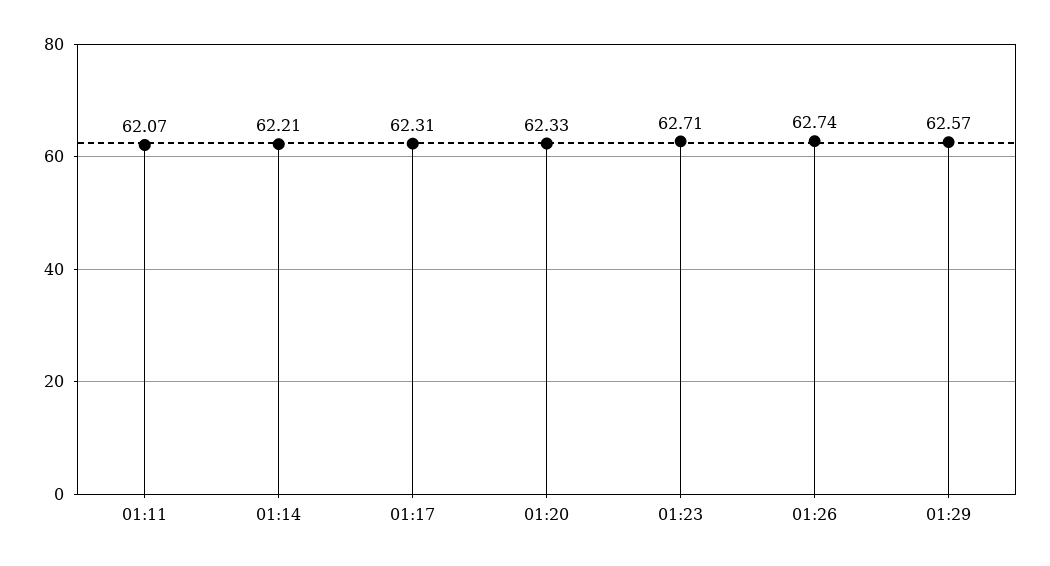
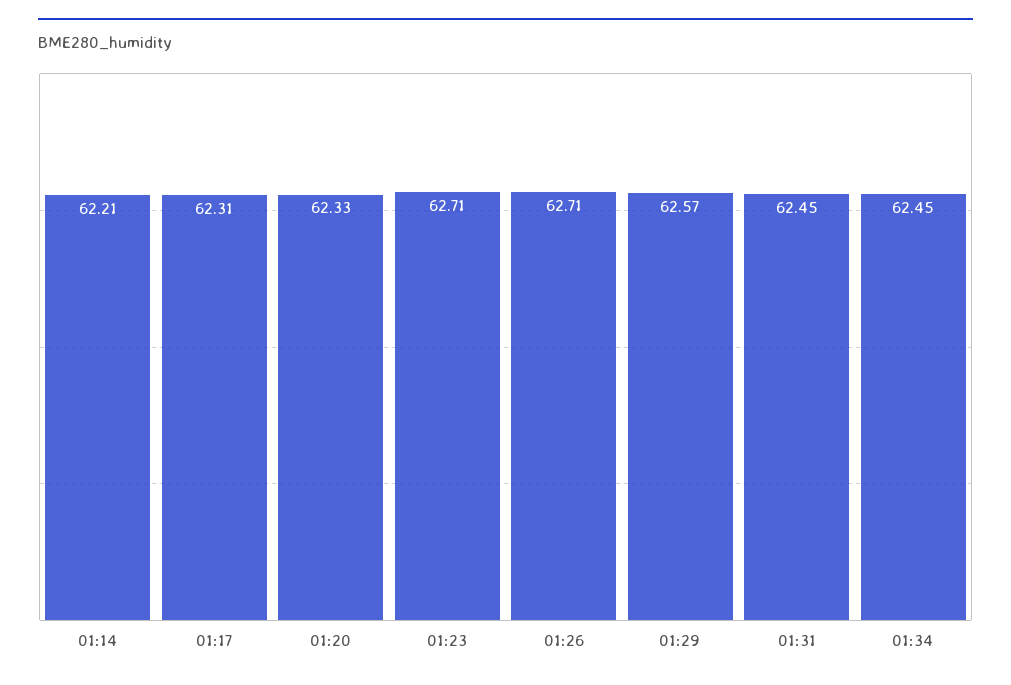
01:11: 62.07 -> none
01:26: 62.74 -> 62.71
01:31: none -> 62.45
01:34: none -> 62.45

